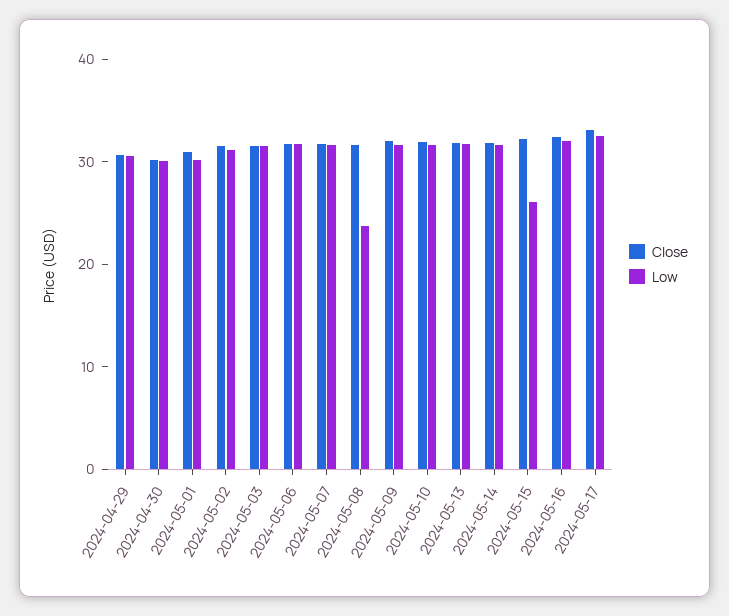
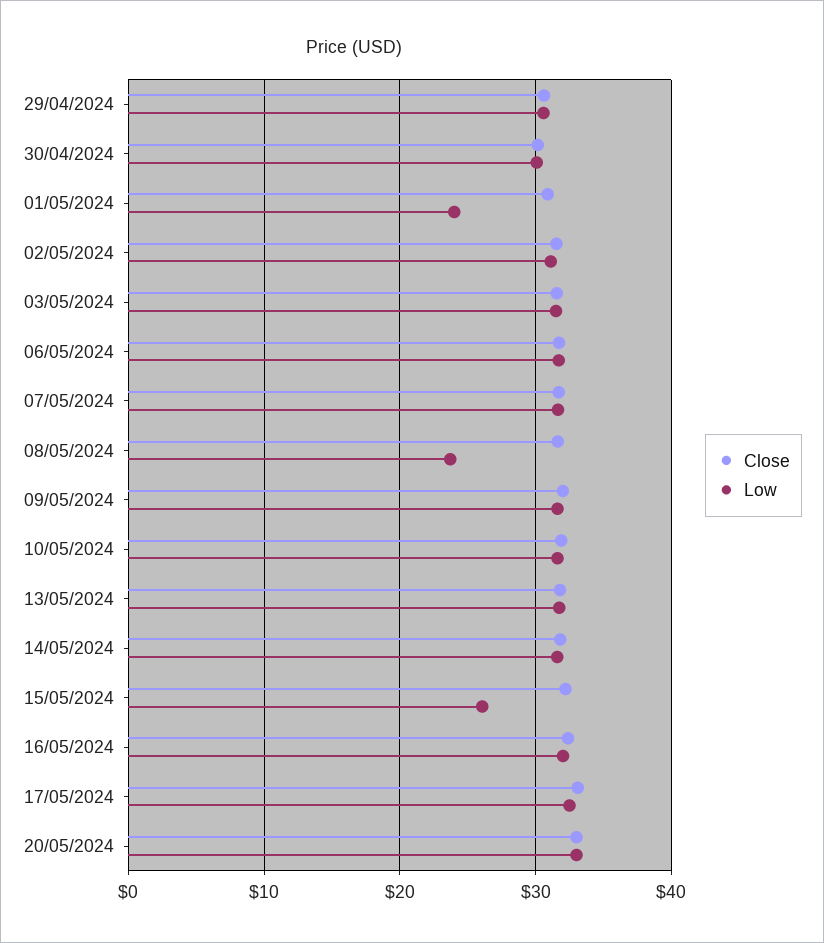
Low, 2024-05-01: 30 -> 24
Close, 20/05/2024: none -> 33
Low, 20/05/2024: none -> 33

